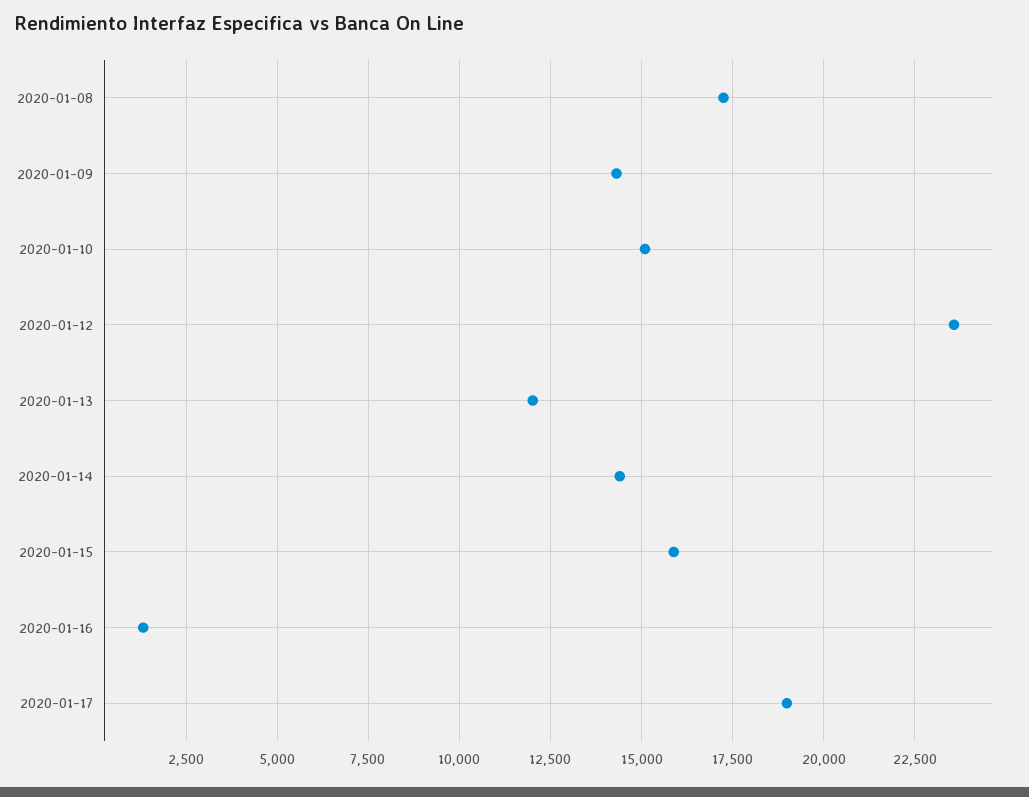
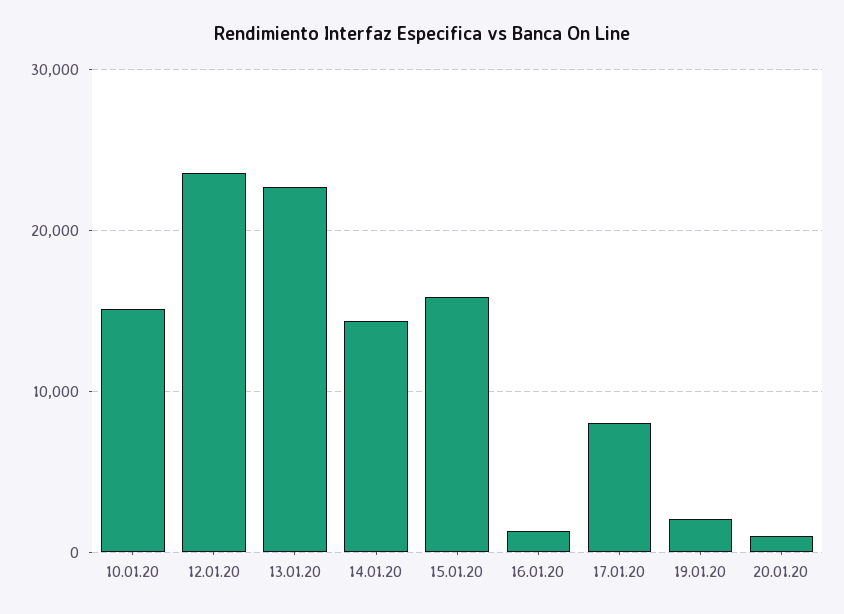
2020-01-08: 17250 -> none
2020-01-09: 14250 -> none
2020-01-13: 12000 -> 23000
2020-01-17: 19000 -> 8000
19.01.20: none -> 2000
20.01.20: none -> 1000

